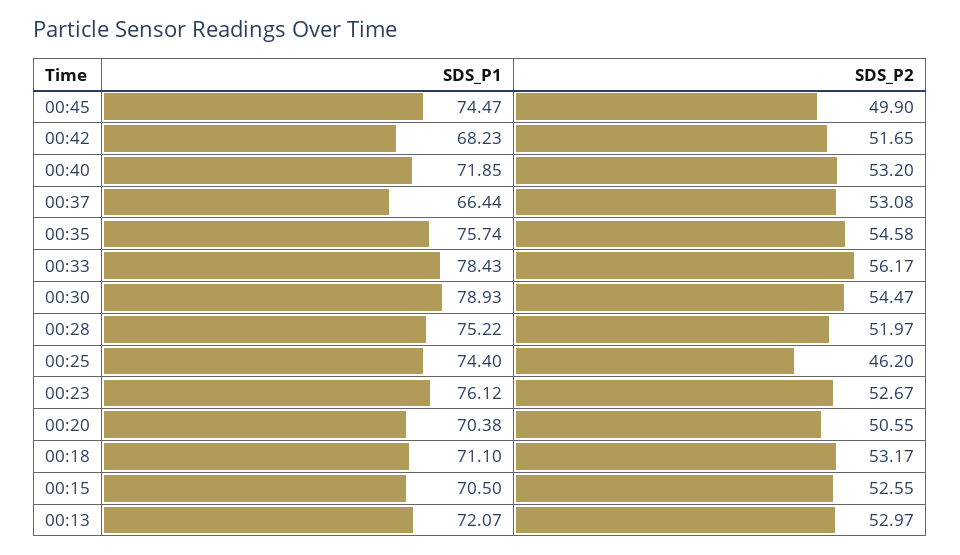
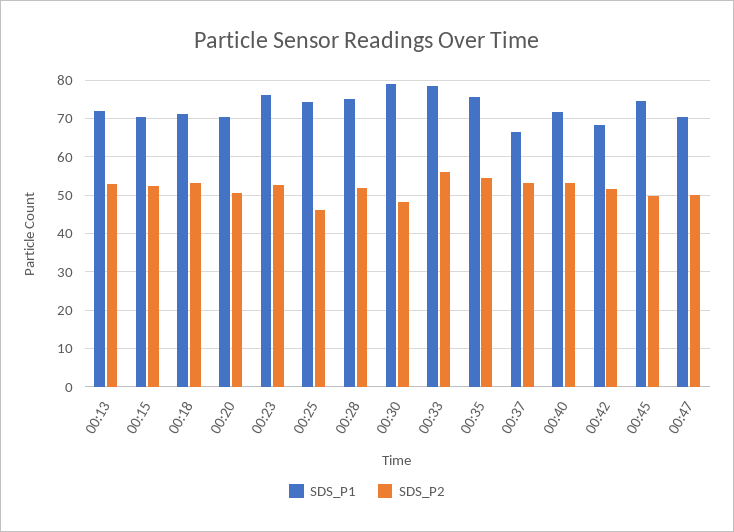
SDS_P2, 00:30: 54.47 -> 48
SDS_P1, 00:47: none -> 70
SDS_P2, 00:47: none -> 50

